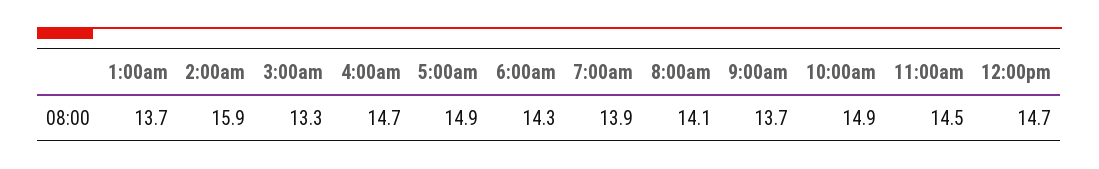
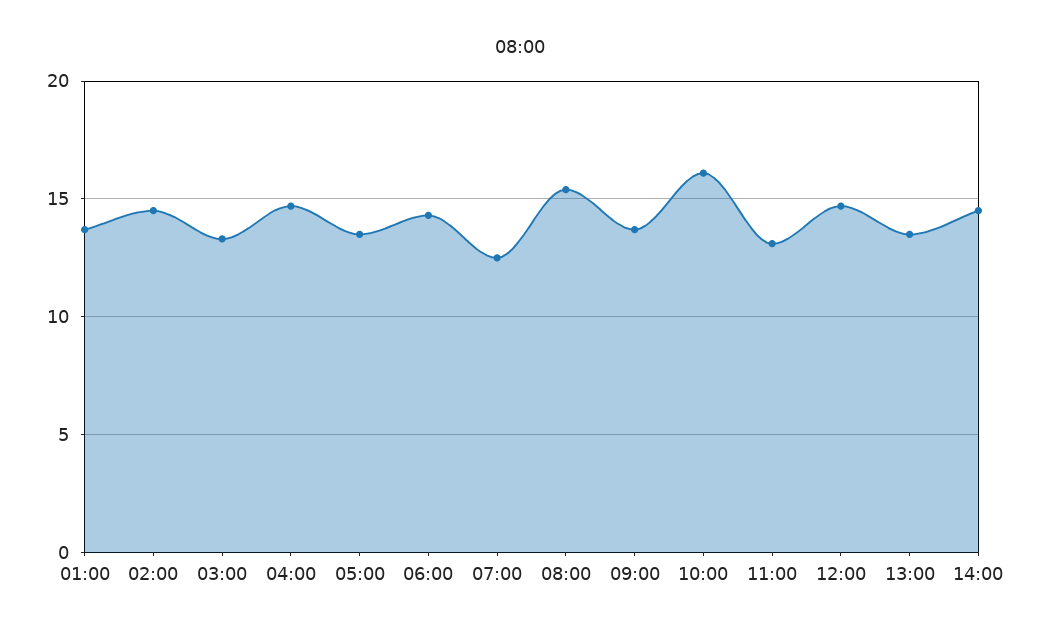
2:00am: 15.9 -> 14.5
5:00am: 14.9 -> 13.5
7:00am: 13.9 -> 12.5
8:00am: 14.1 -> 15.5
10:00am: 14.9 -> 16
11:00am: 14.5 -> 13
13:00: none -> 13.5
14:00: none -> 14.5

